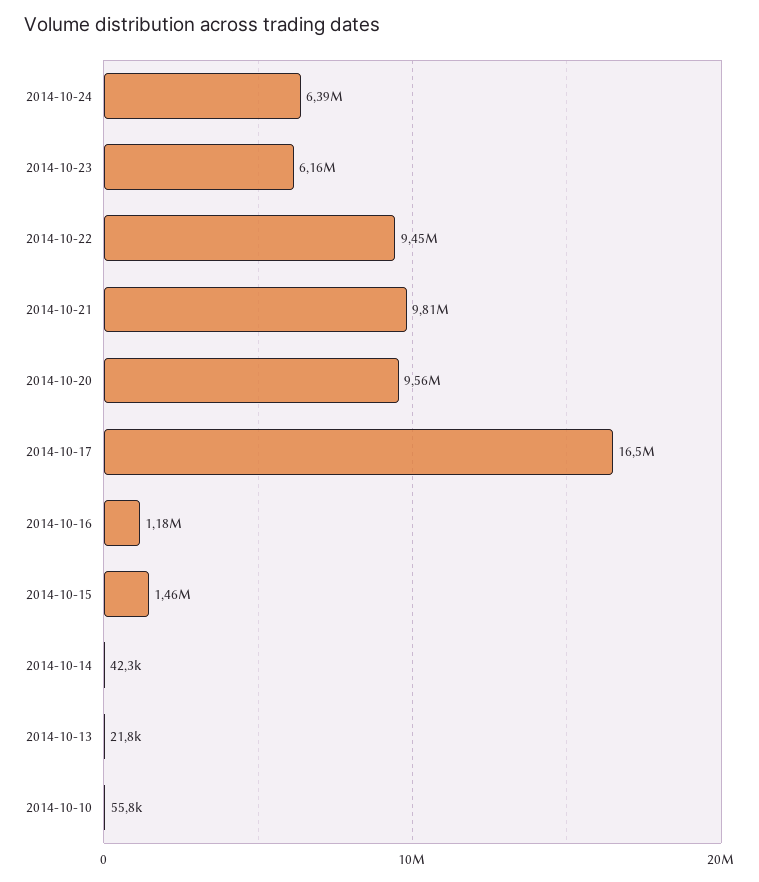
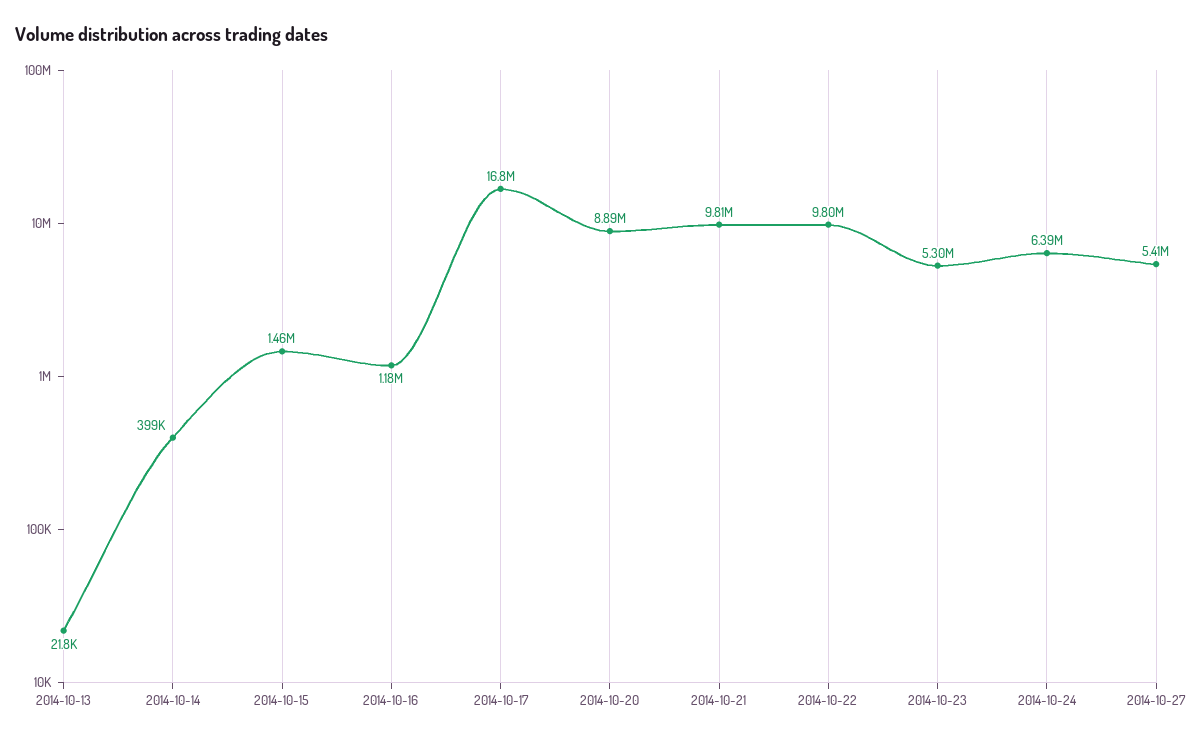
2014-10-23: 6160000 -> 5300000
2014-10-22: 9450000 -> 9800000
2014-10-20: 9560000 -> 8890000
2014-10-17: 16500000 -> 16800000
2014-10-14: 42300 -> 399000
2014-10-10: 55800 -> none
2014-10-27: none -> 5410000

